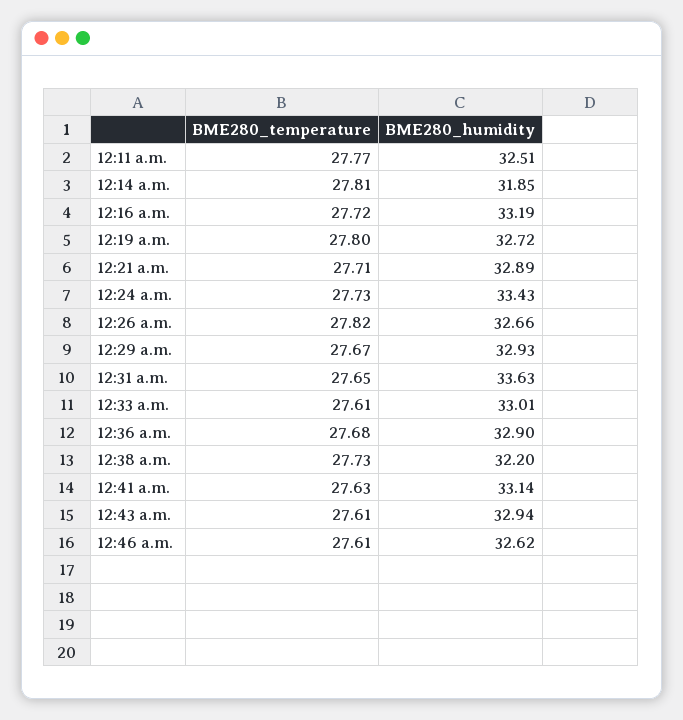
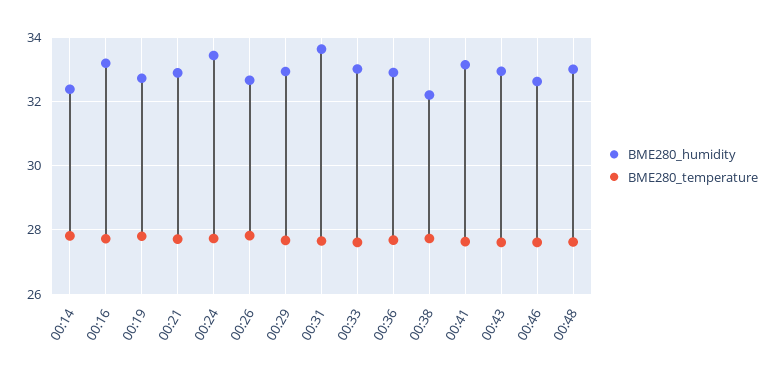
BME280_temperature, 12:11 a.m.: 27.77 -> none
BME280_humidity, 12:11 a.m.: 32.51 -> none
BME280_humidity, 12:14 a.m.: 31.85 -> 32.4
BME280_humidity, 00:48: none -> 33
BME280_temperature, 00:48: none -> 27.6

